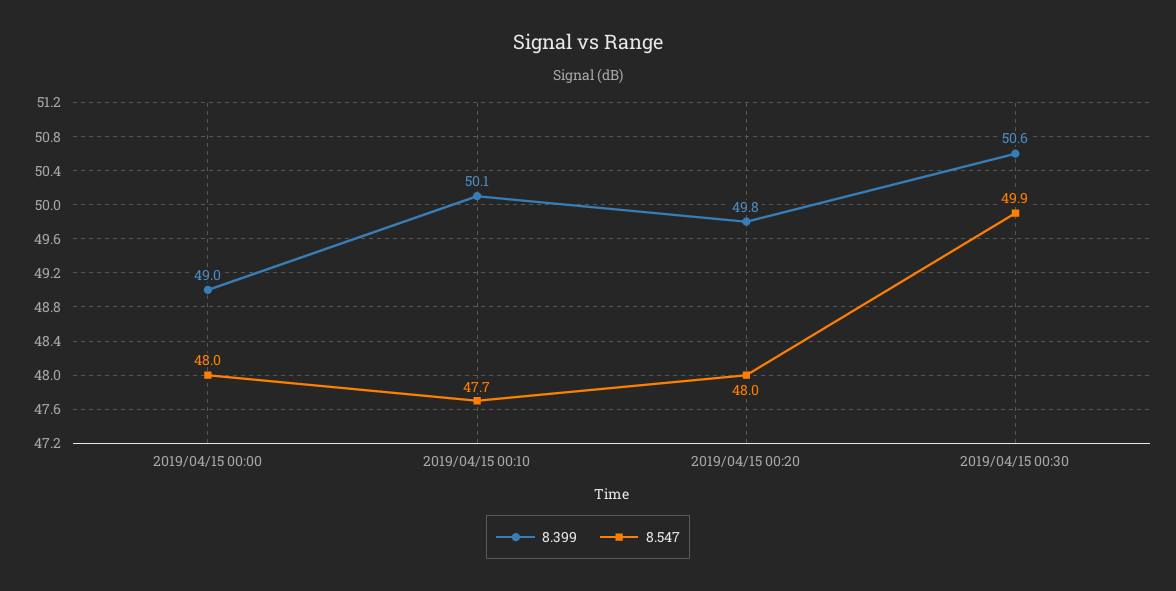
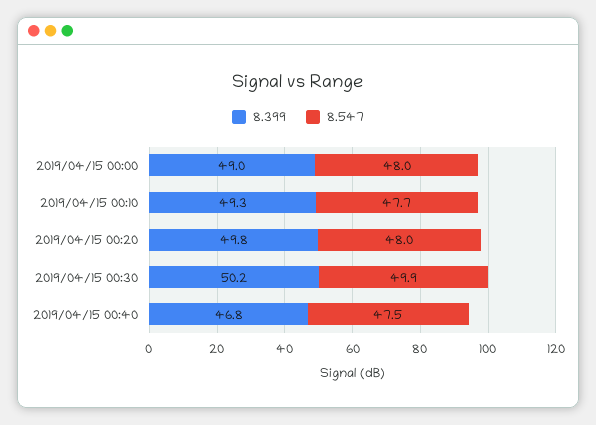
8.399, 2019/04/15 00:10: 50.1 -> 49.3
8.399, 2019/04/15 00:30: 50.6 -> 50.2
8.399, 2019/04/15 00:40: none -> 46.8
8.547, 2019/04/15 00:40: none -> 47.5

